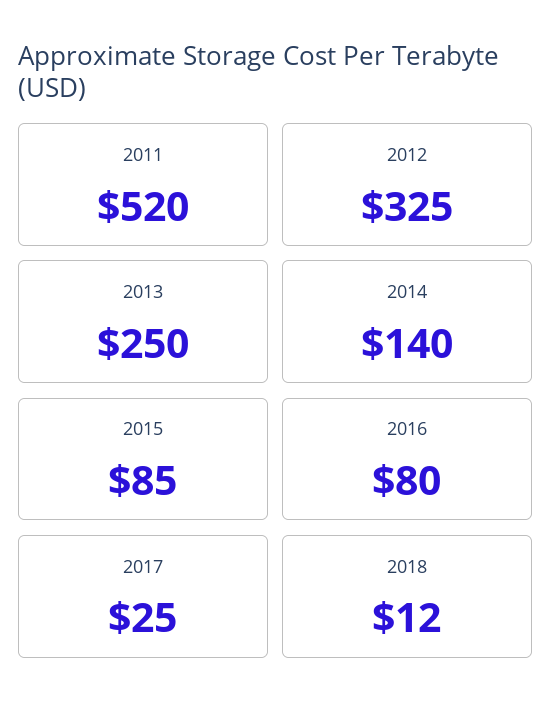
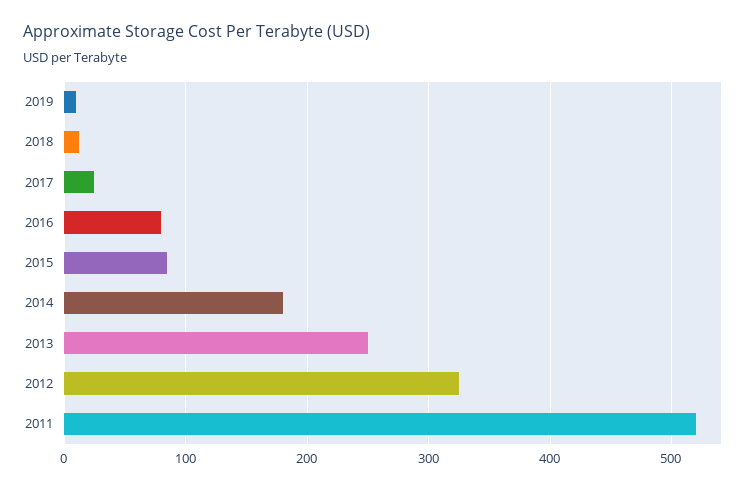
2014: 140 -> 180
2019: none -> 10

